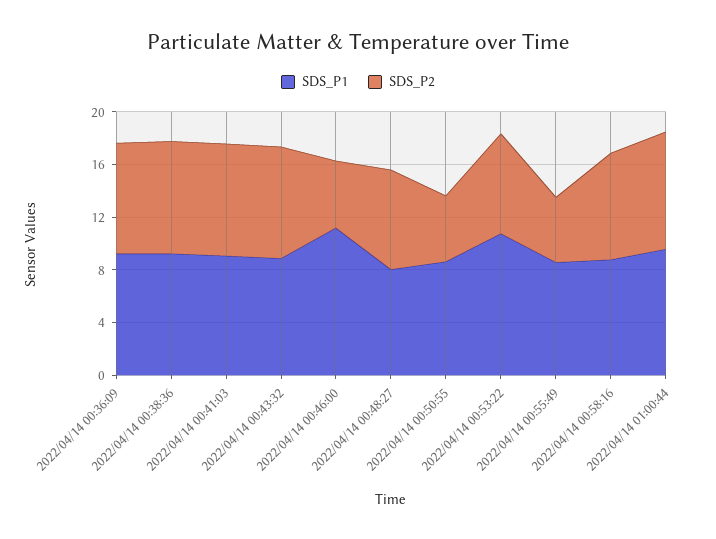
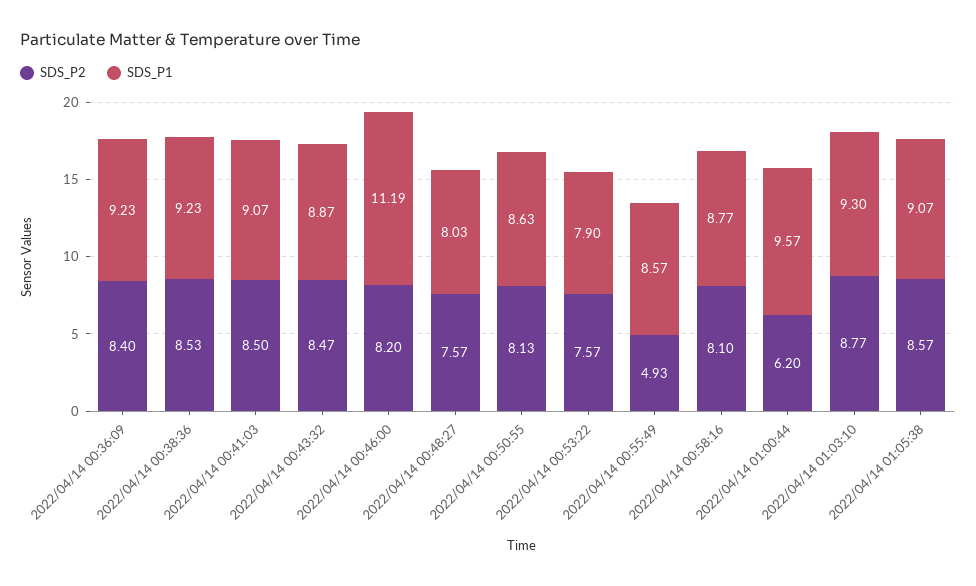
SDS_P2, 2022/04/14 00:46:00: 5 -> 8.2
SDS_P2, 2022/04/14 00:50:55: 5 -> 8.13
SDS_P1, 2022/04/14 00:53:22: 11 -> 7.9
SDS_P2, 2022/04/14 01:00:44: 9 -> 6.2
SDS_P2, 2022/04/14 01:03:10: none -> 8.77
SDS_P1, 2022/04/14 01:03:10: none -> 9.3
SDS_P2, 2022/04/14 01:05:38: none -> 8.57
SDS_P1, 2022/04/14 01:05:38: none -> 9.07

